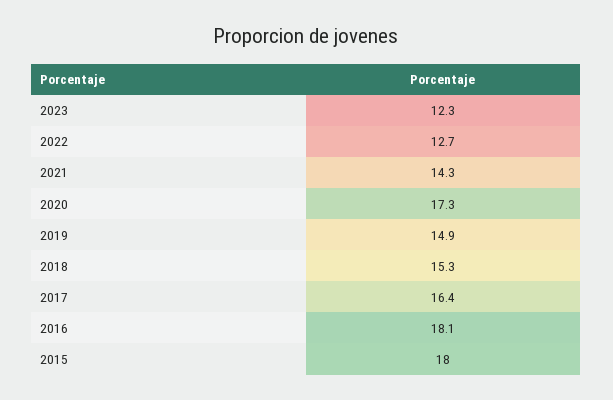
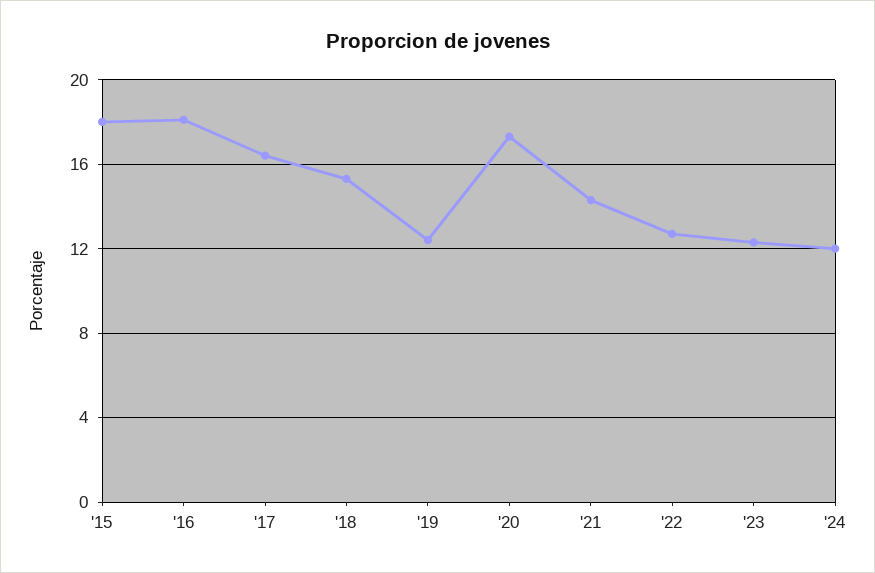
2019: 14.9 -> 12.5
'24: none -> 12

